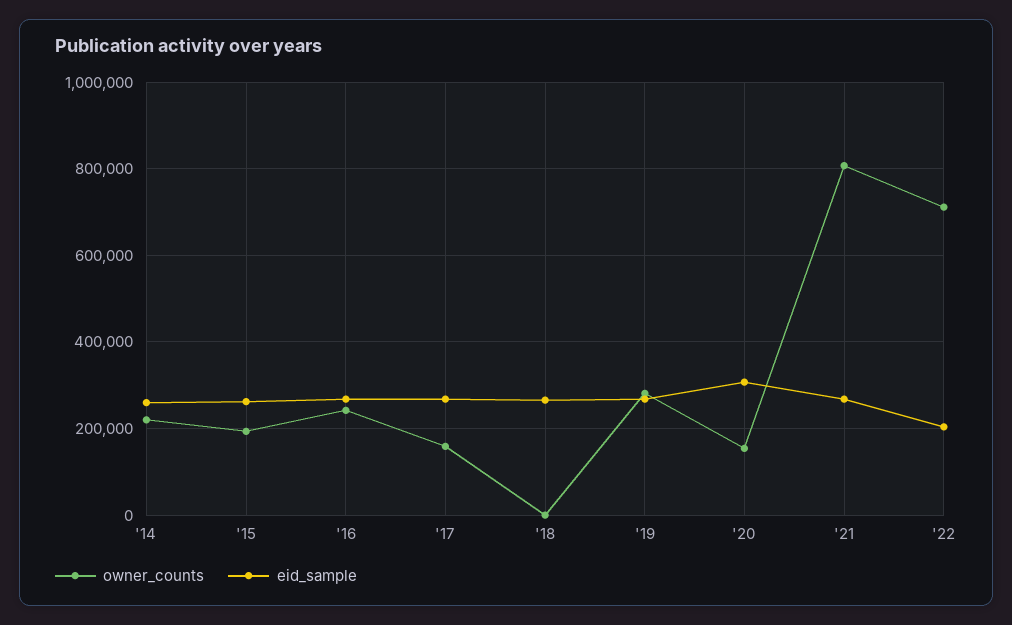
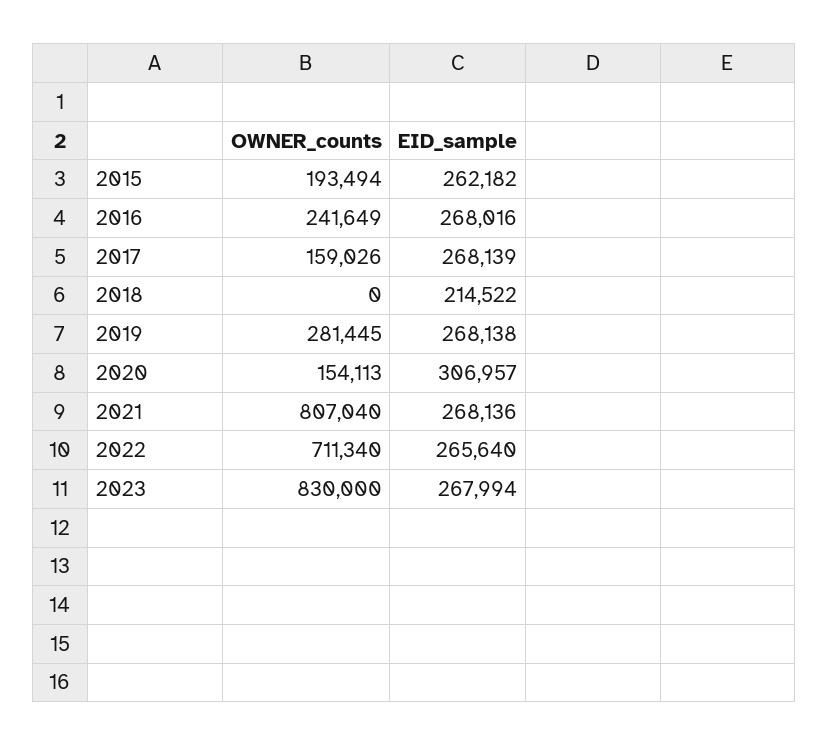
owner_counts, '14: 220000 -> none
eid_sample, '14: 260000 -> none
eid_sample, '18: 260000 -> 214522
eid_sample, '22: 200000 -> 265640
owner_counts, 2023: none -> 830000
eid_sample, 2023: none -> 267994

